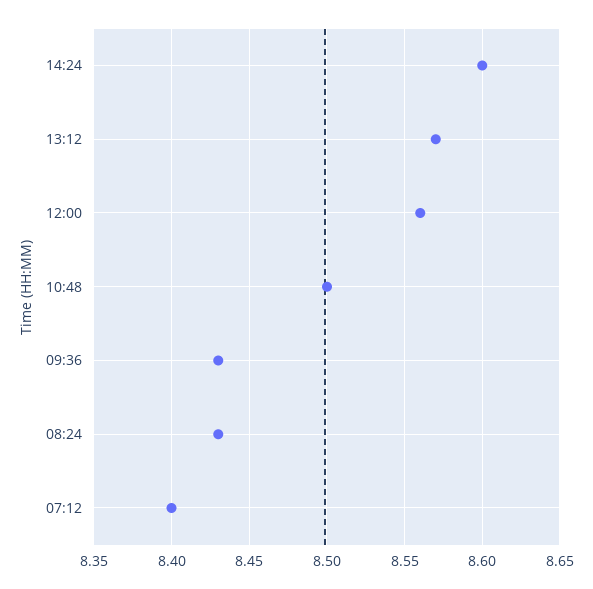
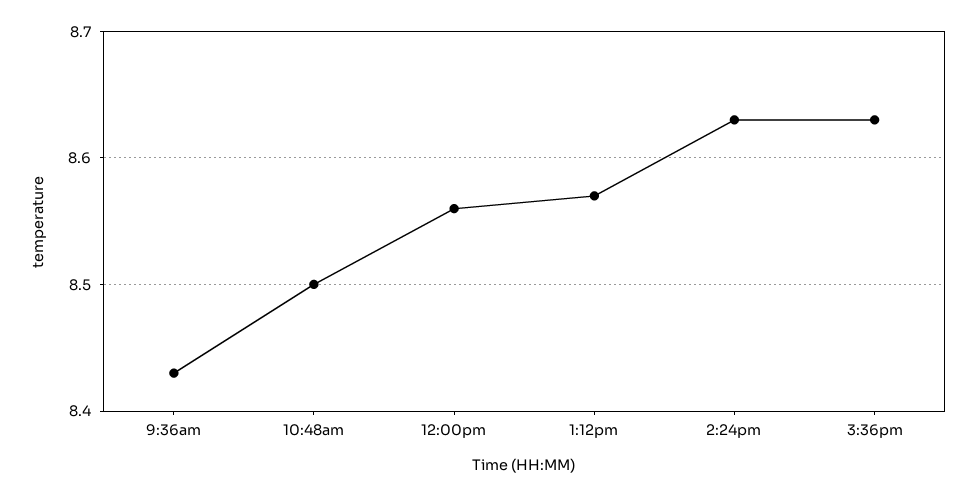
14:24: 8.6 -> 8.63
08:24: 8.43 -> none
07:12: 8.4 -> none
3:36pm: none -> 8.63

